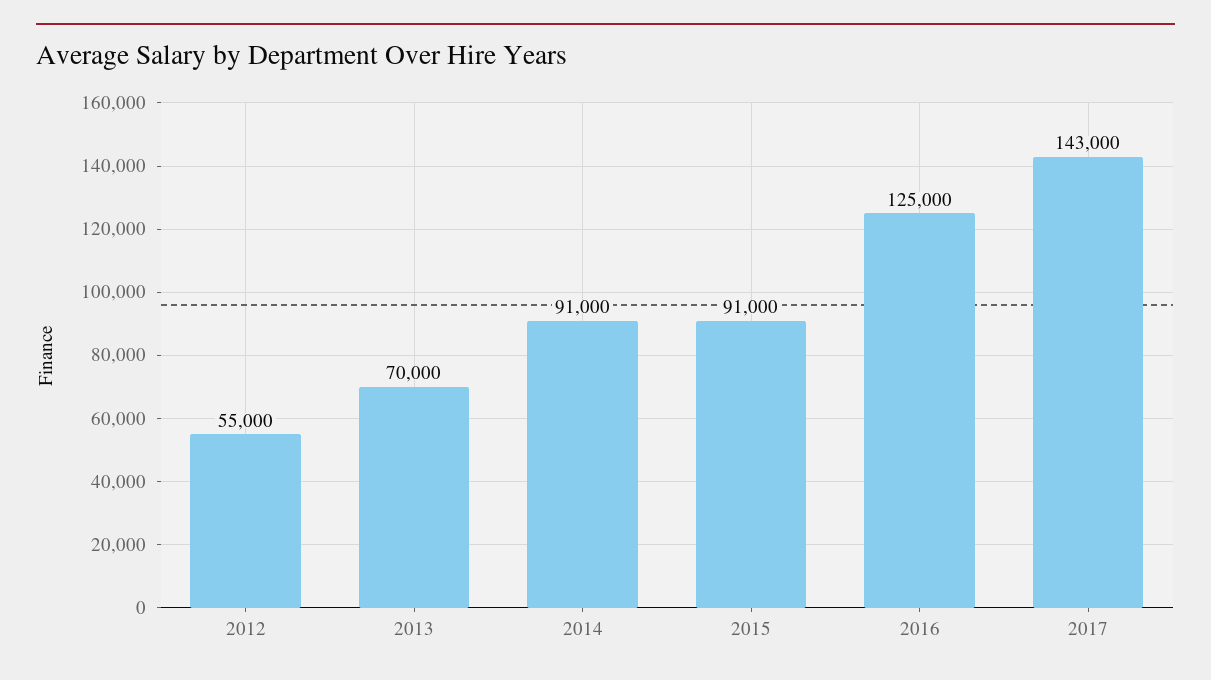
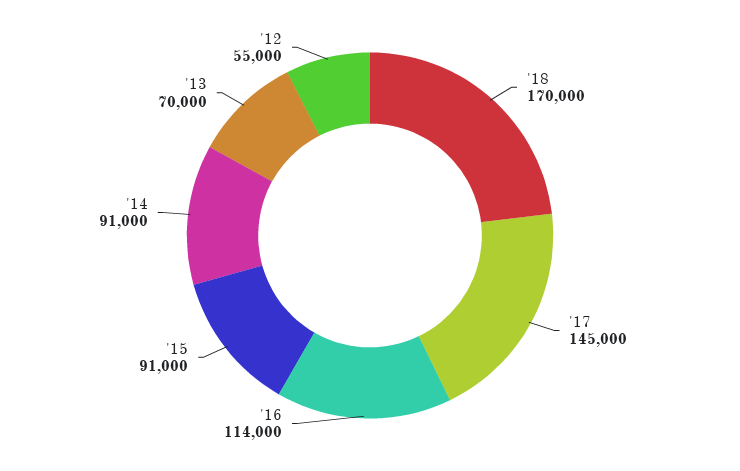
2016: 125000 -> 114000
2017: 143000 -> 145000
'18: none -> 170000

